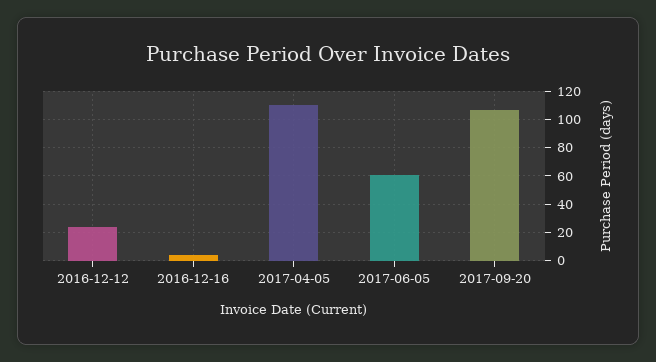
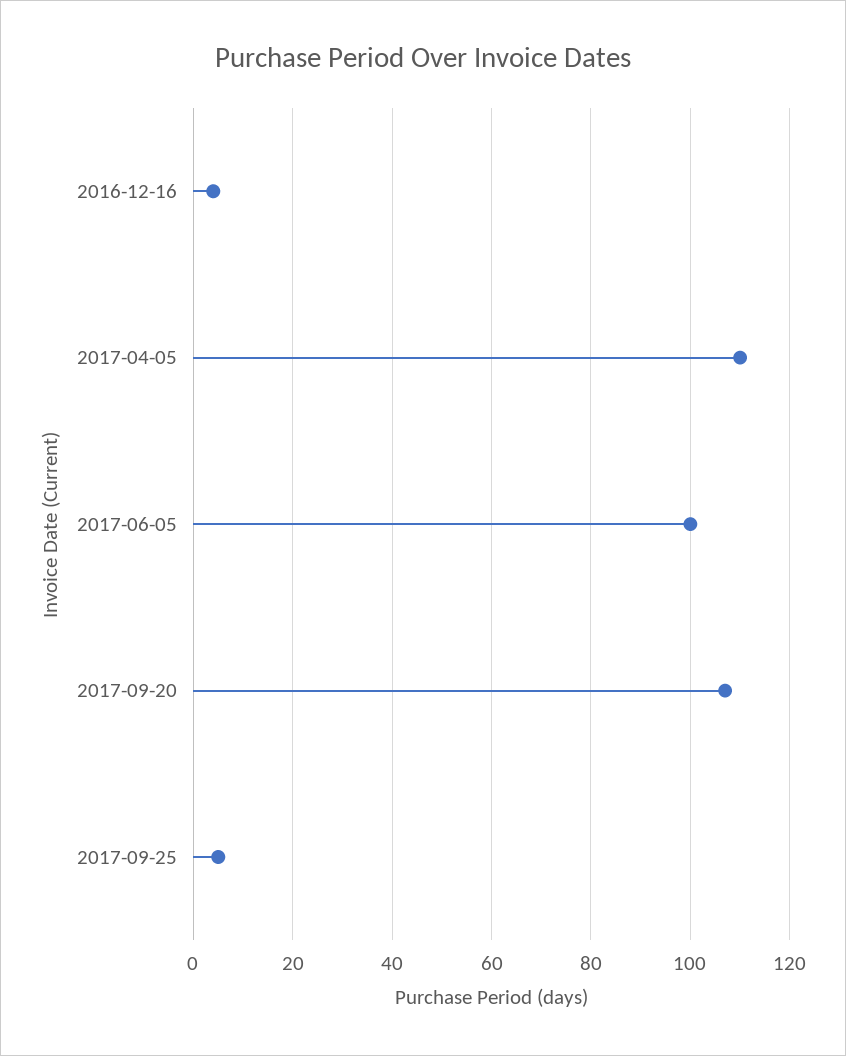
2016-12-12: 25 -> none
2017-06-05: 60 -> 100
2017-09-25: none -> 5

